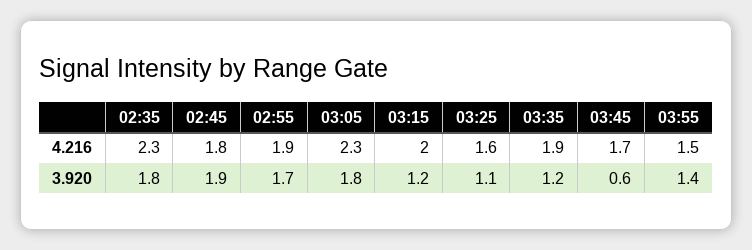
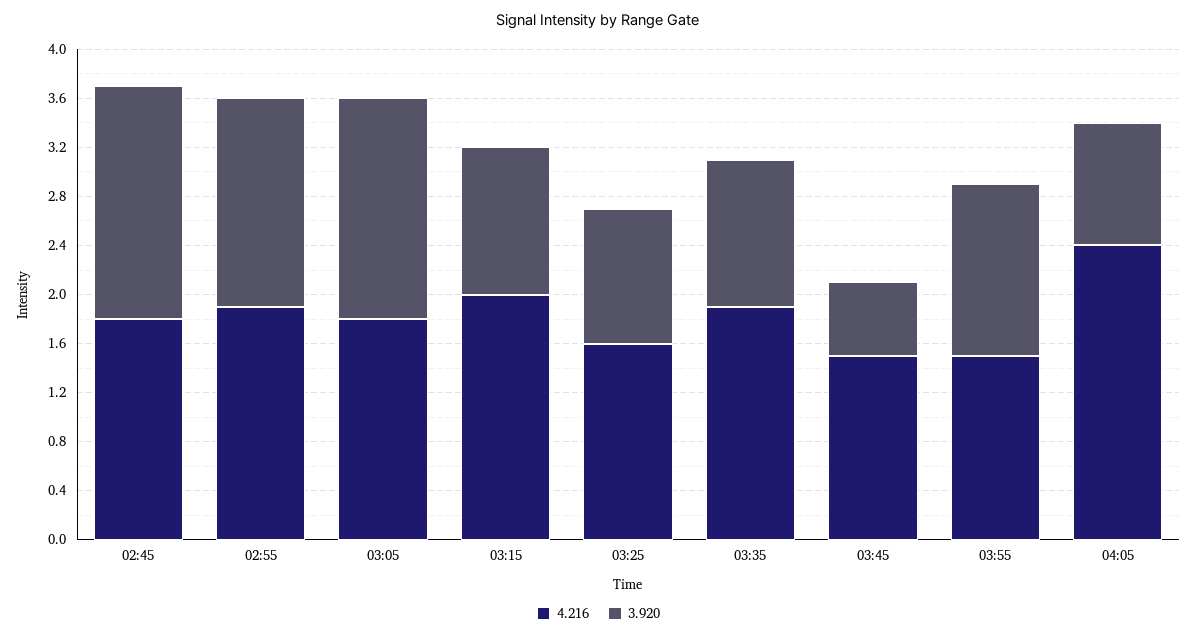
4.216, 02:35: 2.3 -> none
4.216, 03:05: 2.3 -> 1.8
4.216, 03:45: 1.7 -> 1.5
3.920, 02:35: 1.8 -> none
4.216, 04:05: none -> 2.4
3.920, 04:05: none -> 1

